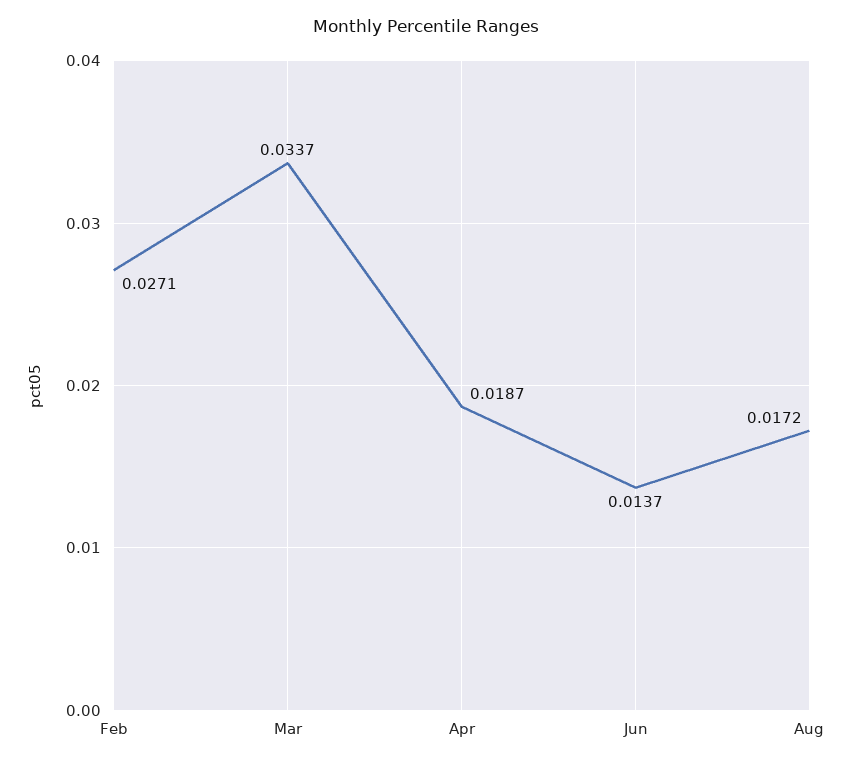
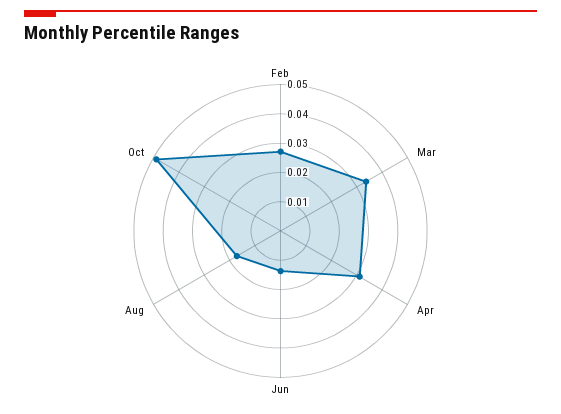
Apr: 0.0187 -> 0.03
Oct: none -> 0.05

